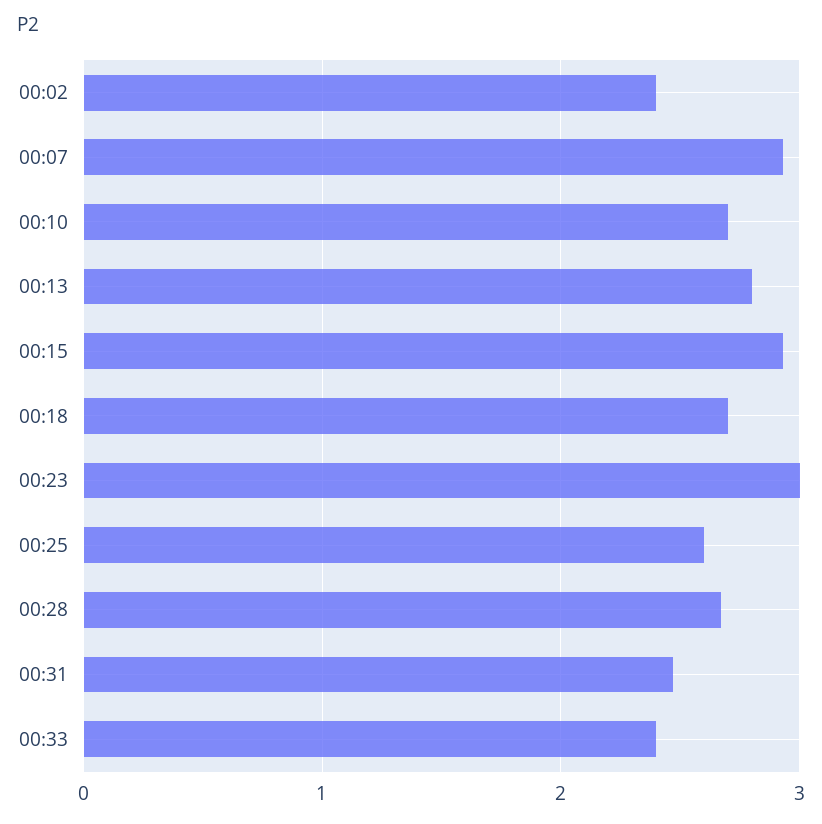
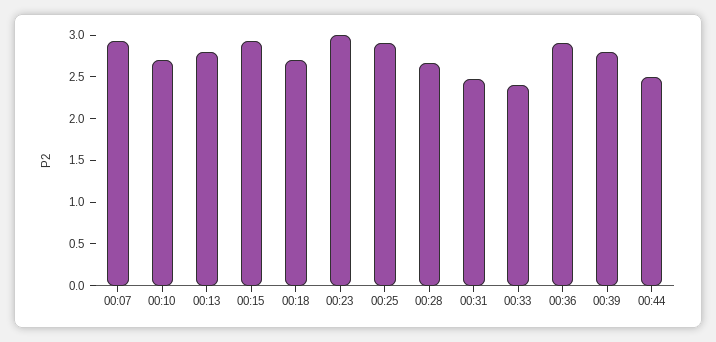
00:02: 2.4 -> none
00:25: 2.6 -> 2.9
00:36: none -> 2.9
00:39: none -> 2.8
00:44: none -> 2.5

